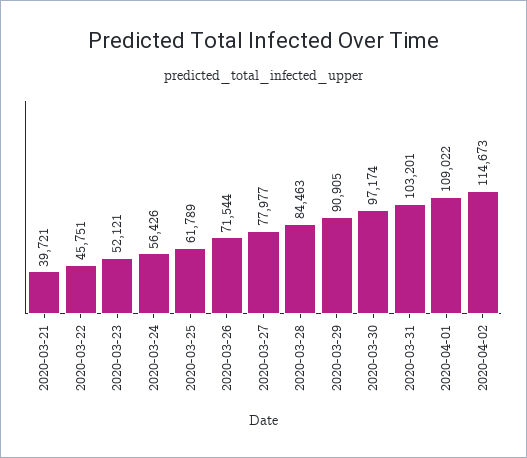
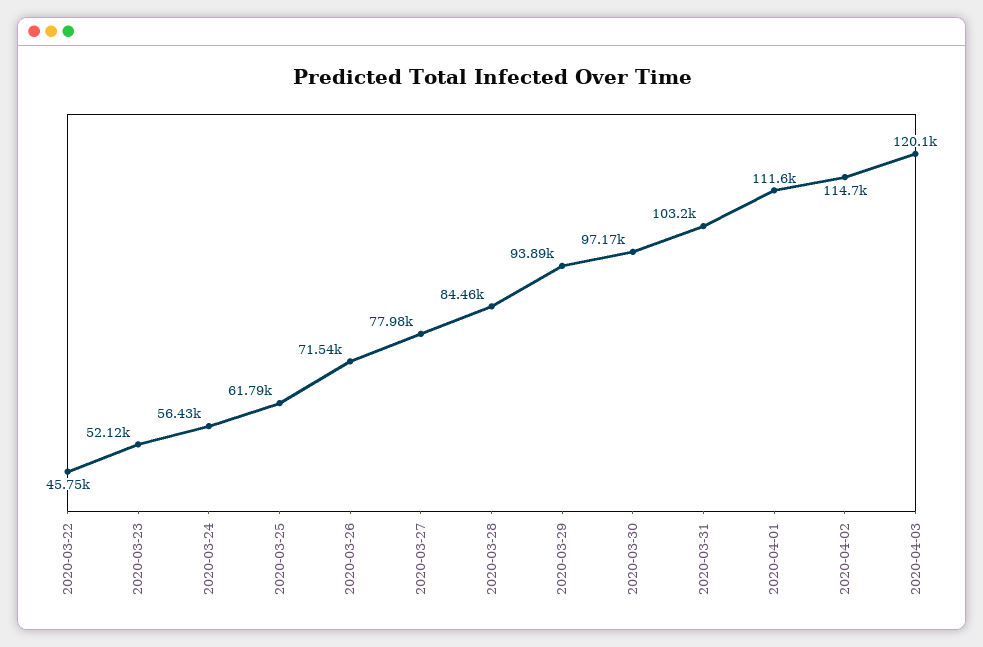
2020-03-21: 39721 -> none
2020-03-29: 90905 -> 93890
2020-04-01: 109022 -> 111600
2020-04-03: none -> 120100

